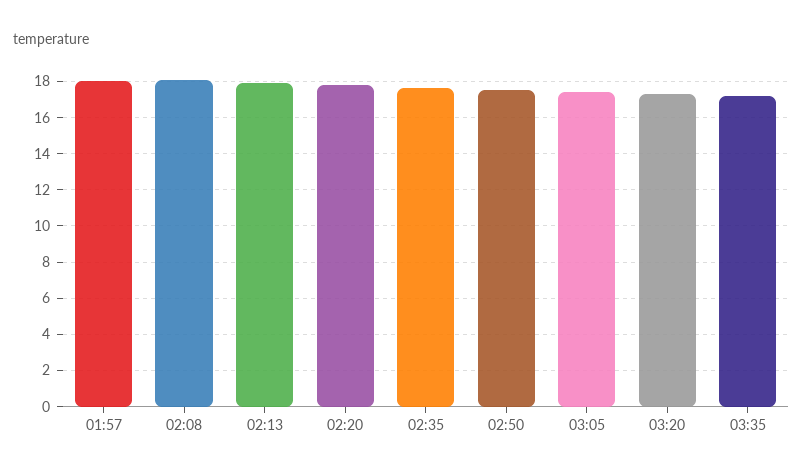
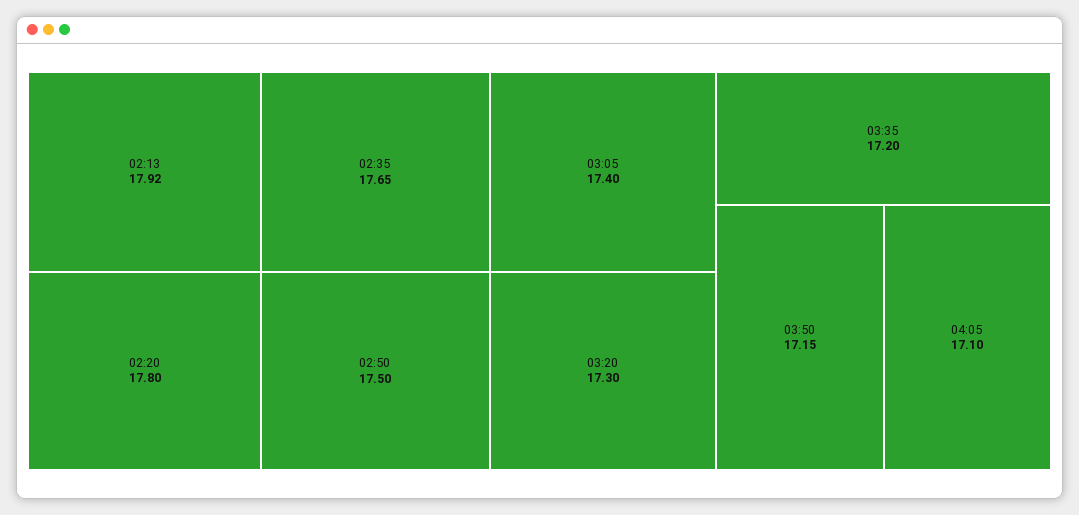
01:57: 18 -> none
02:08: 18 -> none
03:50: none -> 17.15
04:05: none -> 17.1

